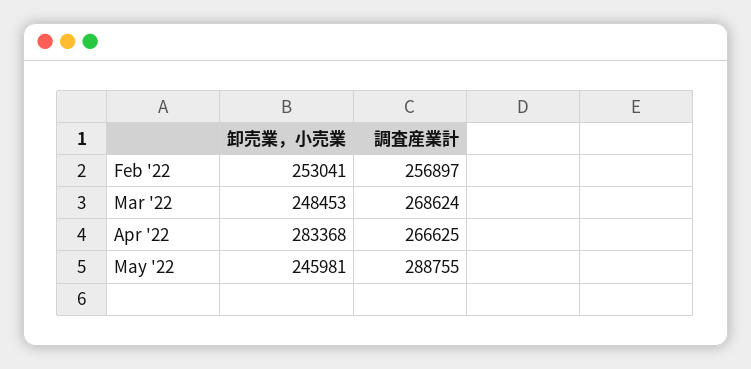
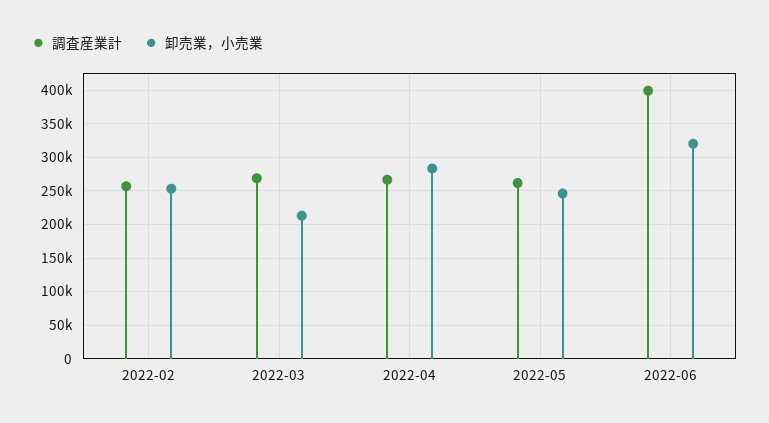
卸売業，小売業, Mar '22: 248453 -> 210000
調査産業計, May '22: 288755 -> 260000
調査産業計, 2022-06: none -> 400000
卸売業，小売業, 2022-06: none -> 320000

